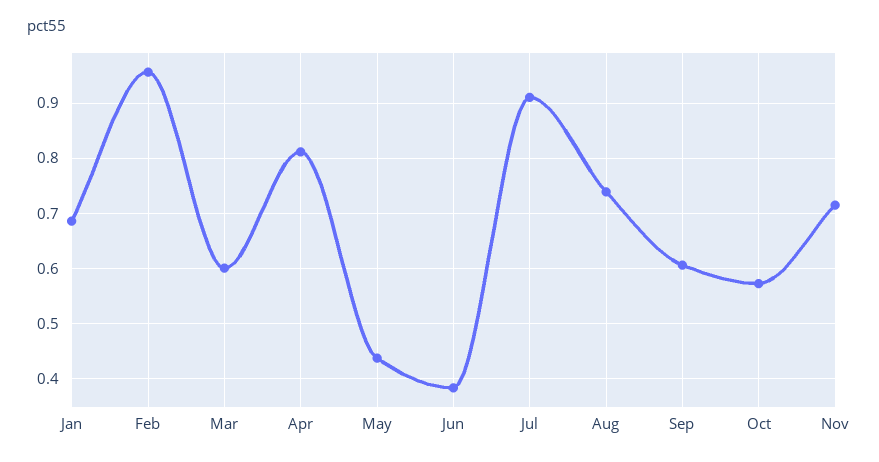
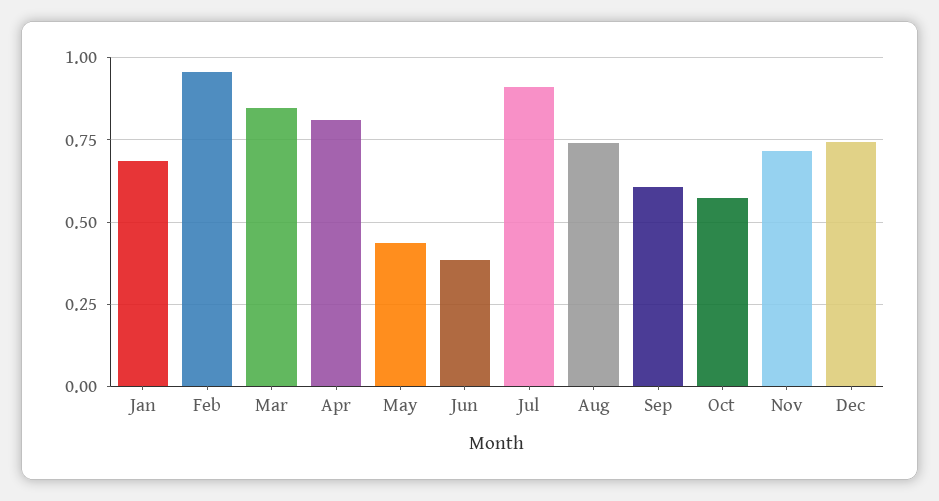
Mar: 0.6 -> 0.85
Dec: none -> 0.75

